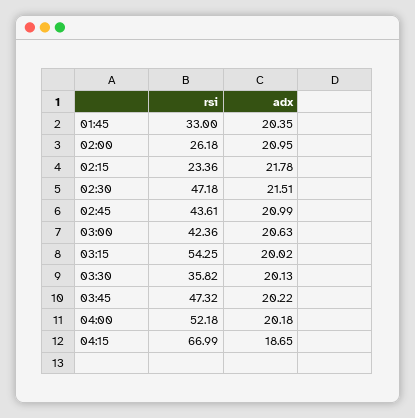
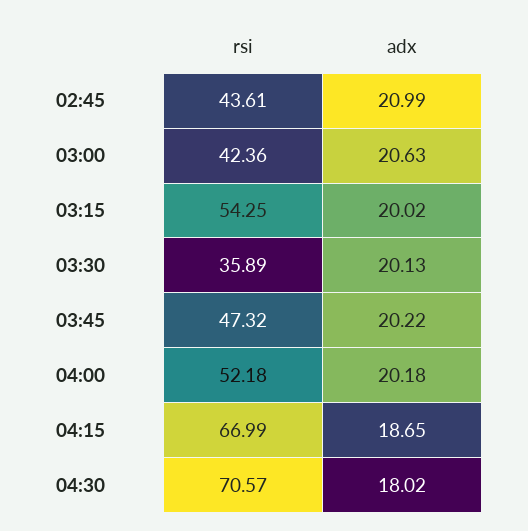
rsi, 01:45: 33 -> none
adx, 01:45: 20.35 -> none
rsi, 02:00: 26.18 -> none
adx, 02:00: 20.95 -> none
rsi, 02:15: 23.36 -> none
adx, 02:15: 21.78 -> none
rsi, 02:30: 47.18 -> none
adx, 02:30: 21.51 -> none
rsi, 03:30: 35.82 -> 35.89
rsi, 04:30: none -> 70.57
adx, 04:30: none -> 18.02

